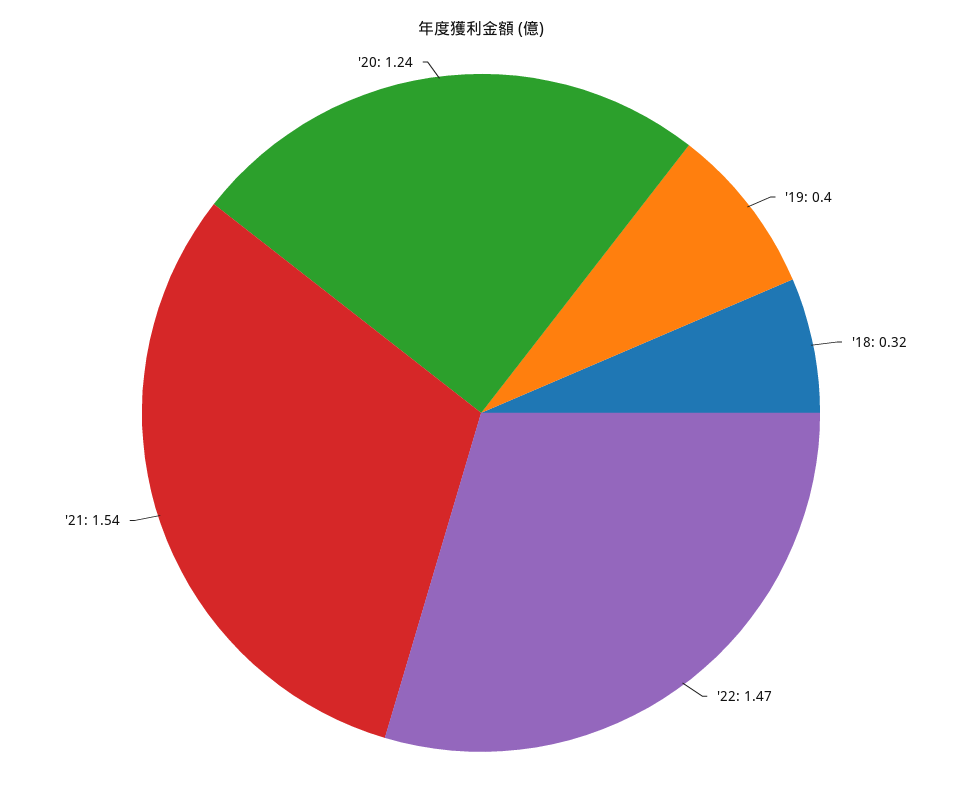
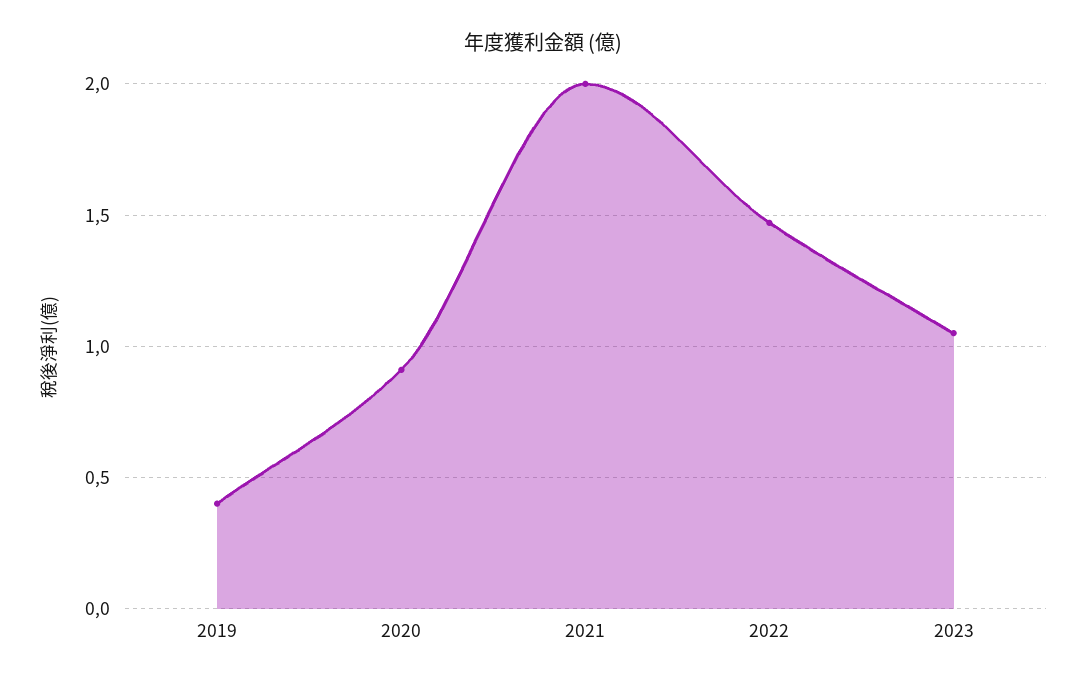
'18: 0.32 -> none
'21: 1.54 -> 2
'20: 1.24 -> 0.9
2023: none -> 1.05

